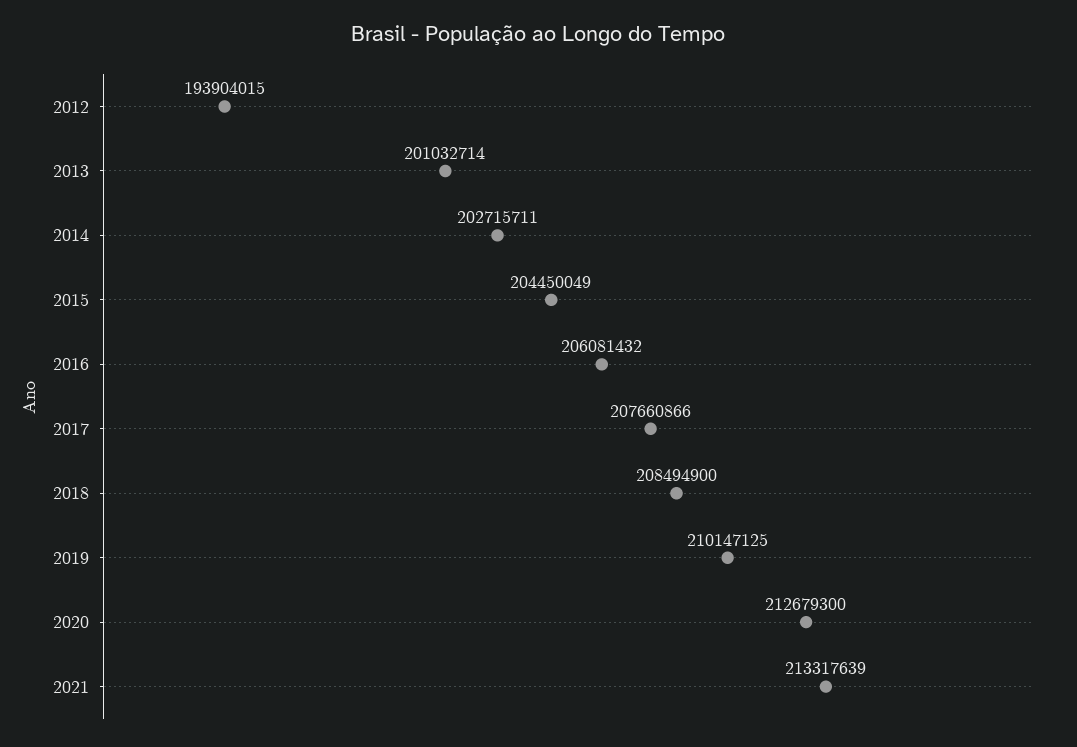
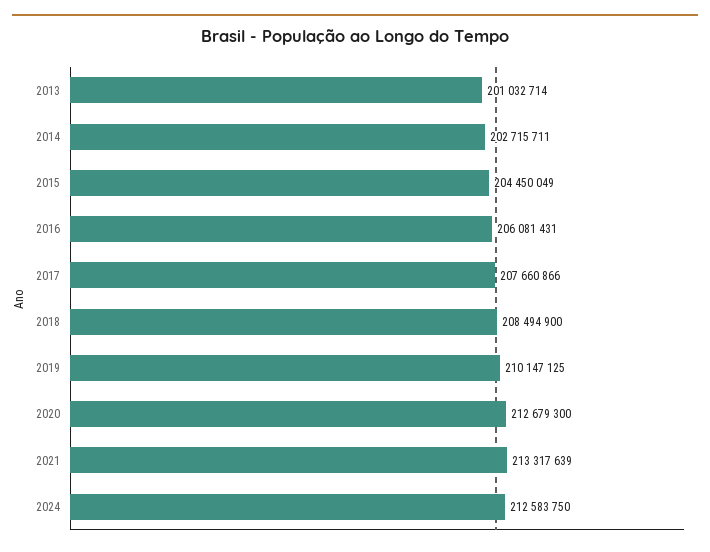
2012: 193904015 -> none
2016: 206081432 -> 206081431
2024: none -> 212583750

